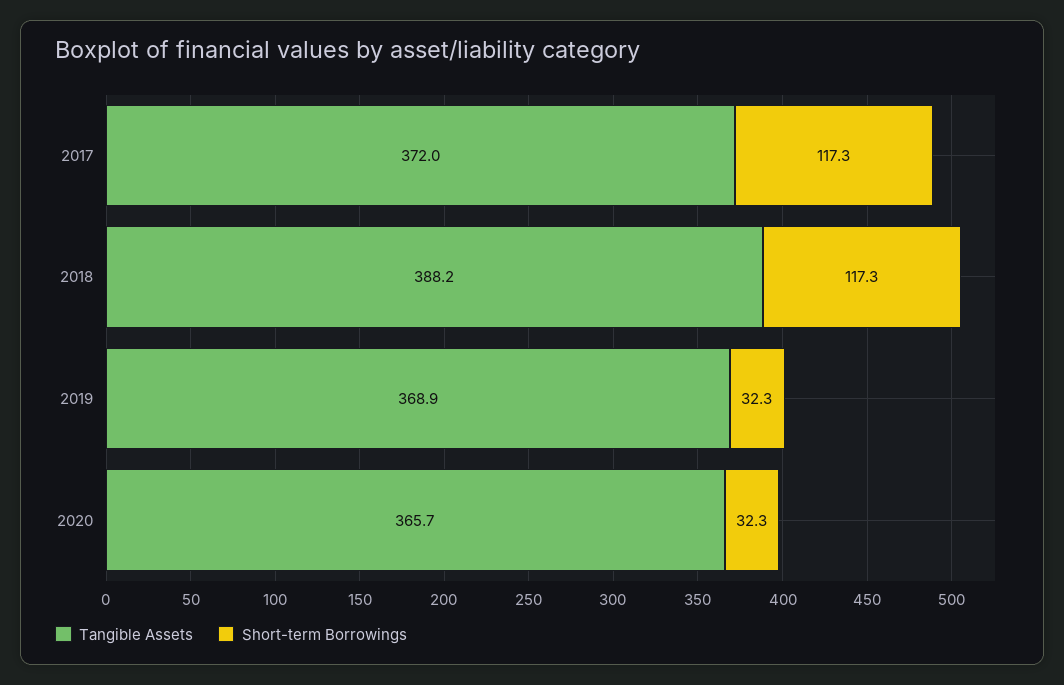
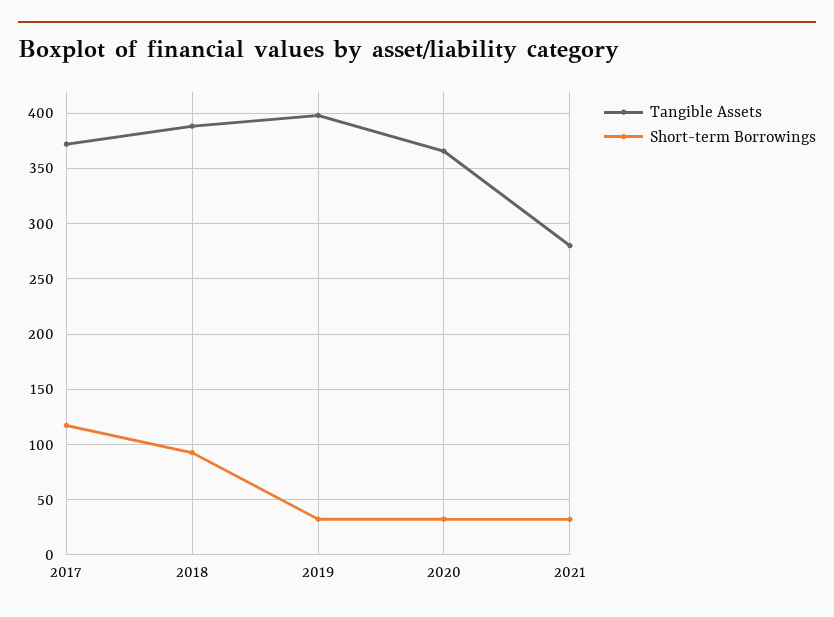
Short-term Borrowings, 2018: 117.3 -> 90
Tangible Assets, 2019: 368.9 -> 400
Tangible Assets, 2021: none -> 280
Short-term Borrowings, 2021: none -> 30

